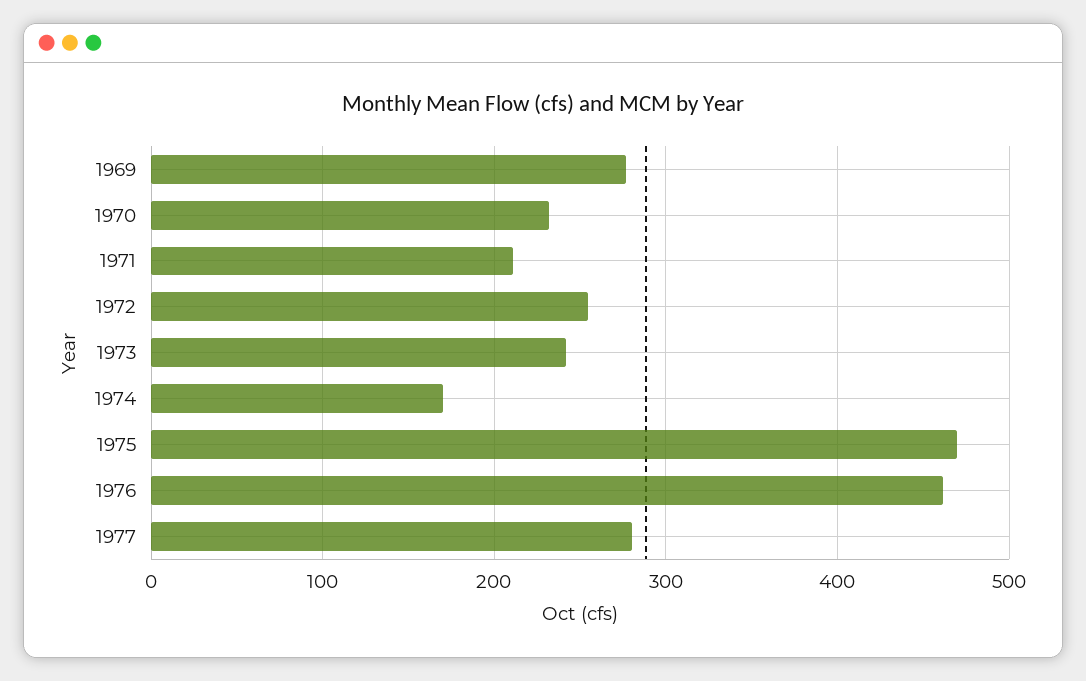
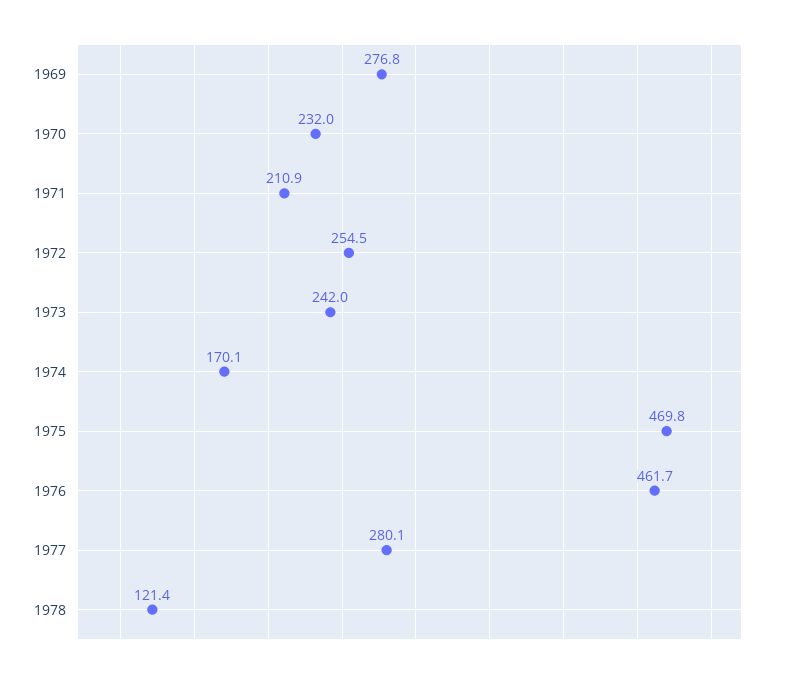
1978: none -> 121.4

